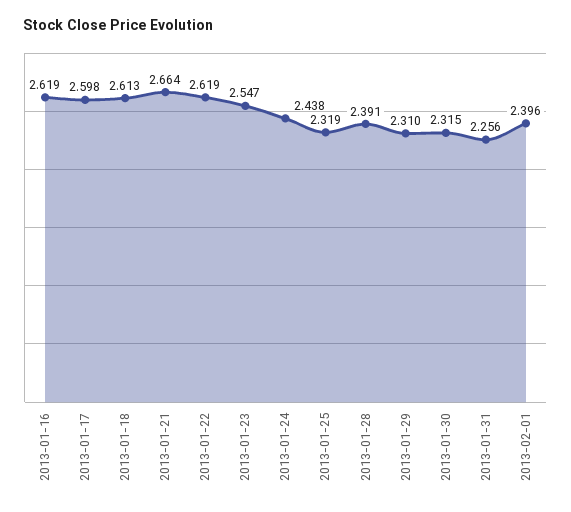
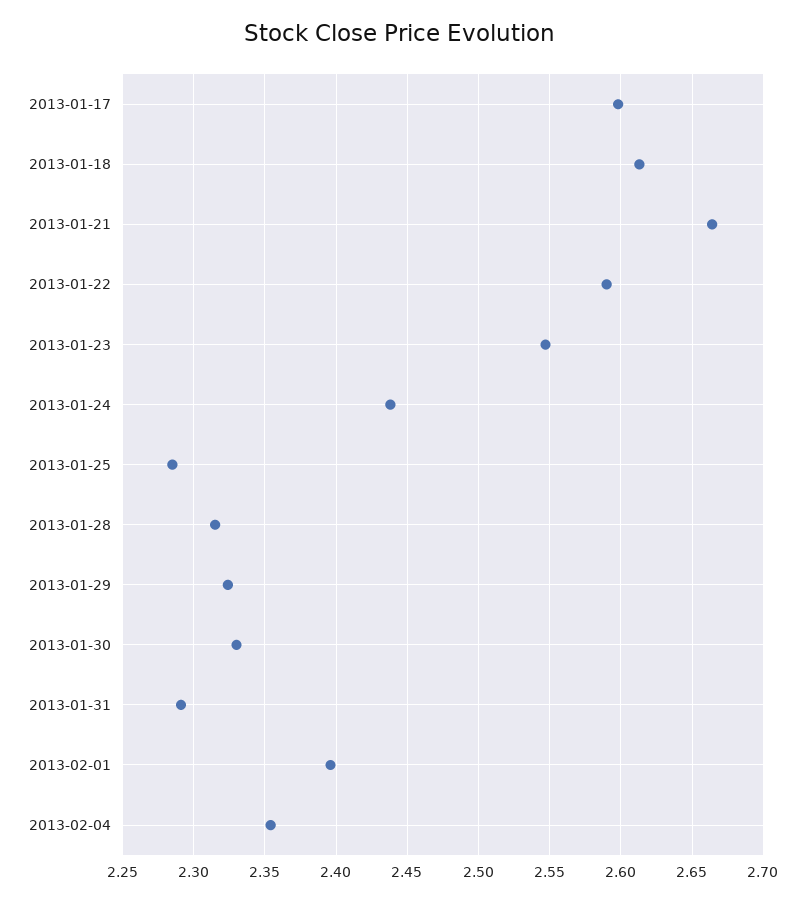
2013-01-16: 2.619 -> none
2013-01-22: 2.619 -> 2.59
2013-01-25: 2.319 -> 2.285
2013-01-28: 2.391 -> 2.315
2013-01-29: 2.31 -> 2.325
2013-01-30: 2.315 -> 2.33
2013-01-31: 2.256 -> 2.29
2013-02-04: none -> 2.355

